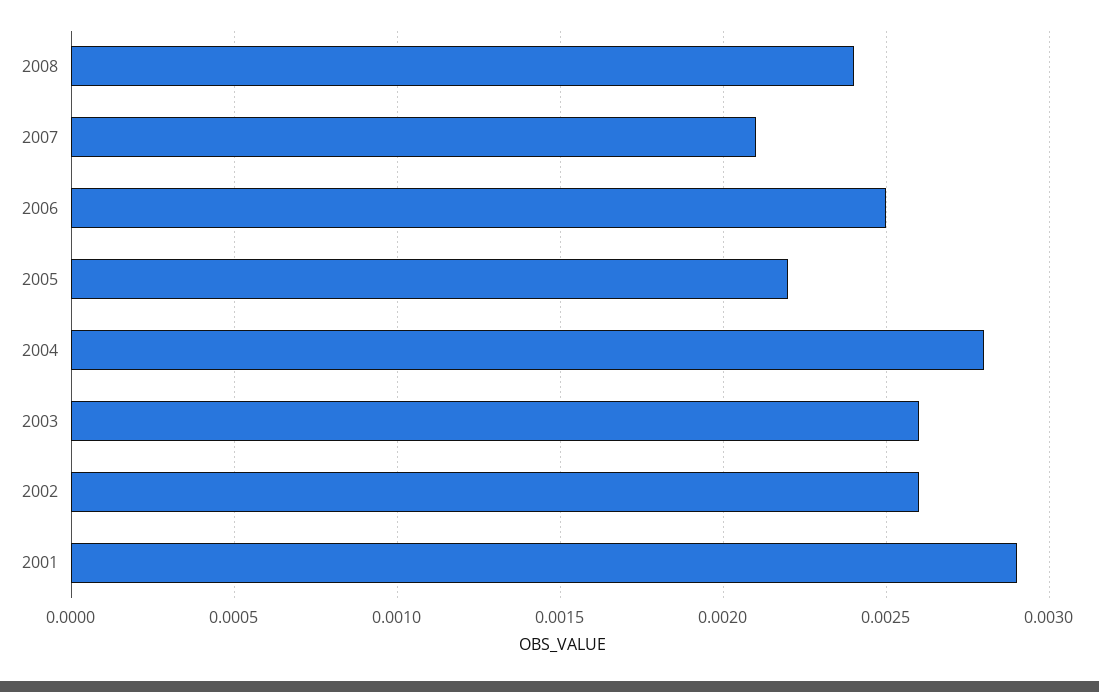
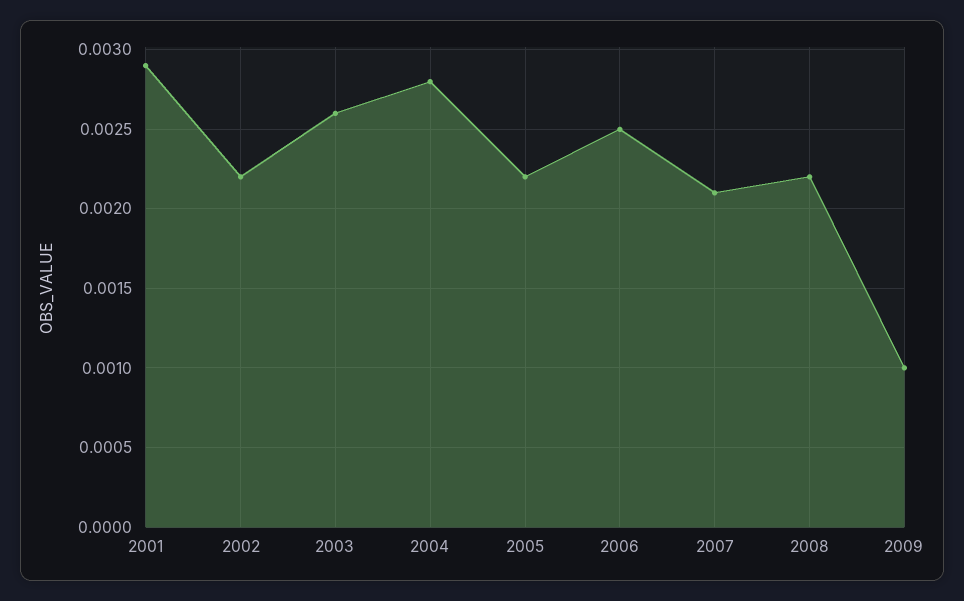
2008: 0.0024 -> 0.0022
2002: 0.0026 -> 0.0022
2009: none -> 0.001

